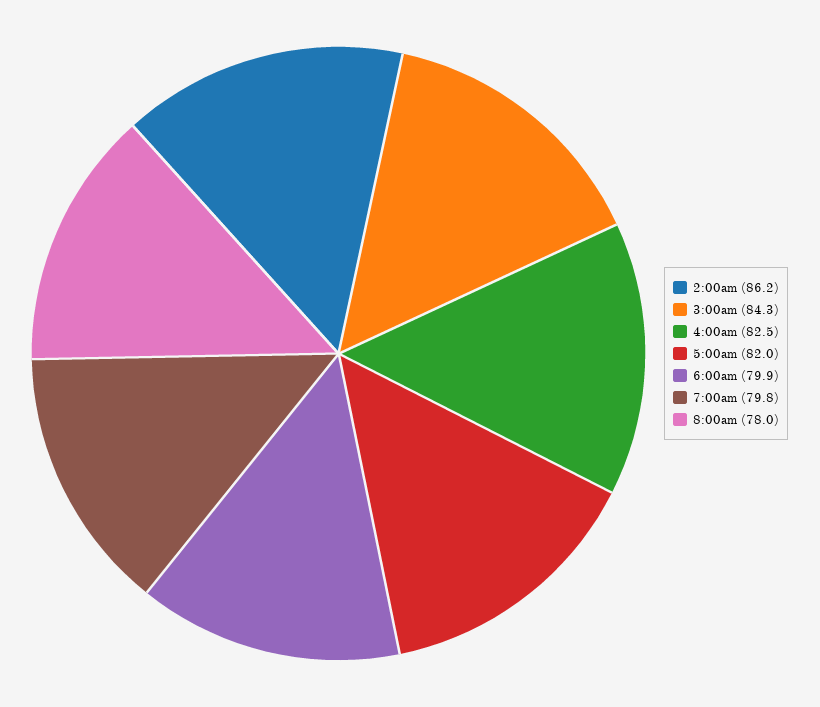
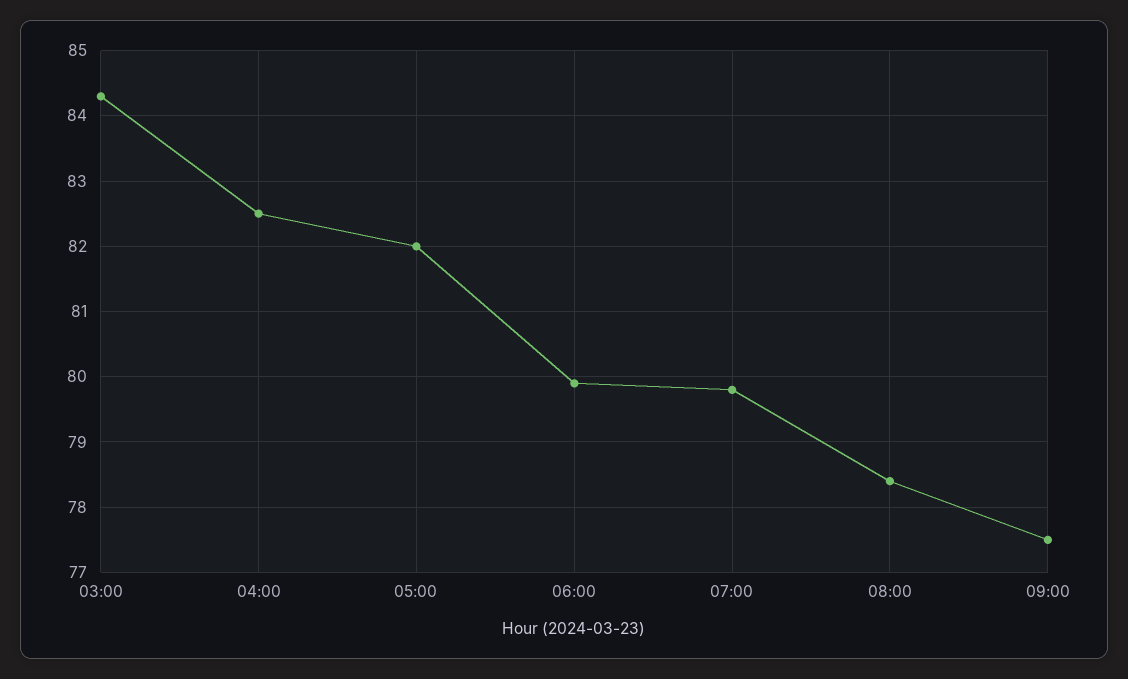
2:00am: 86.2 -> none
8:00am: 78 -> 78.4
09:00: none -> 77.5

